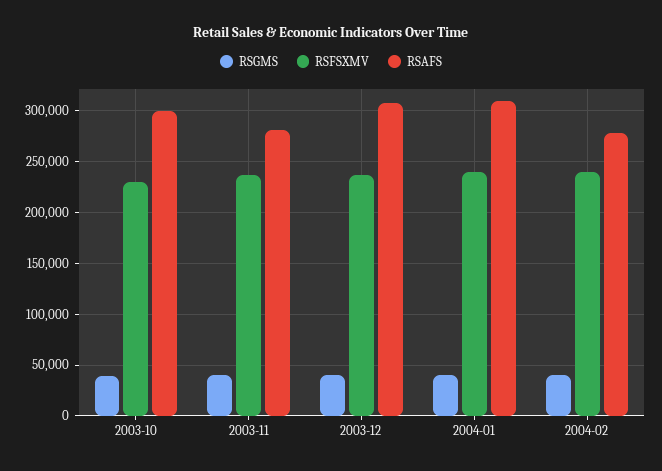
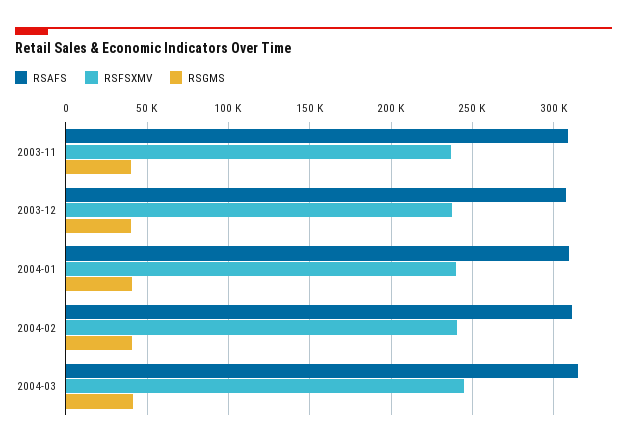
RSGMS, 2003-10: 40000 -> none
RSFSXMV, 2003-10: 230000 -> none
RSAFS, 2003-10: 300000 -> none
RSAFS, 2003-11: 280000 -> 310000
RSAFS, 2004-02: 280000 -> 310000
RSAFS, 2004-03: none -> 315000
RSFSXMV, 2004-03: none -> 245000
RSGMS, 2004-03: none -> 40000

